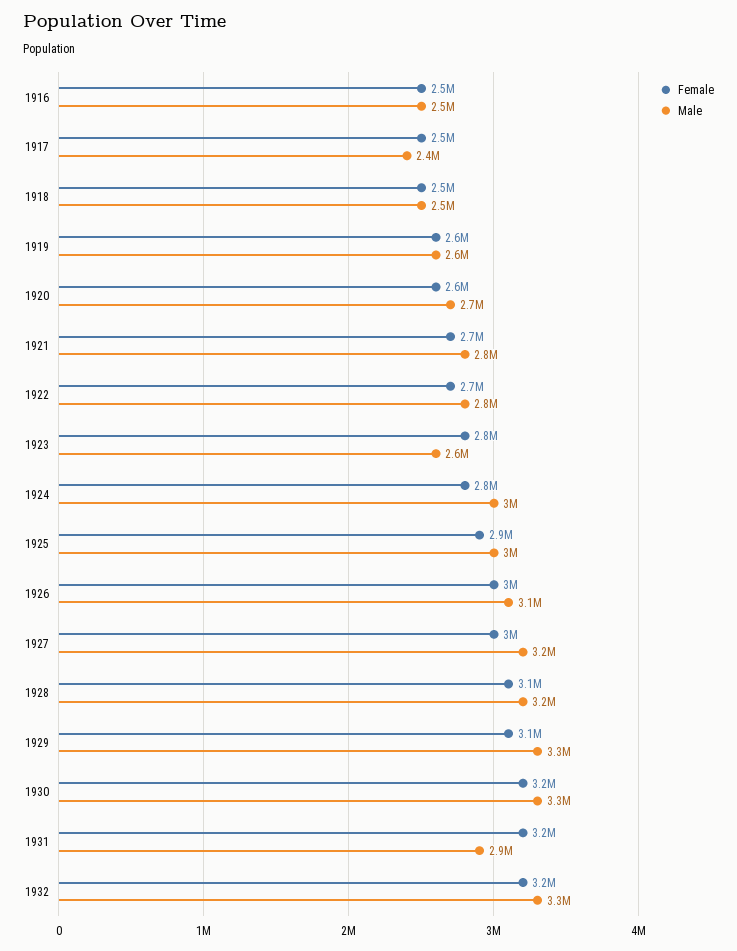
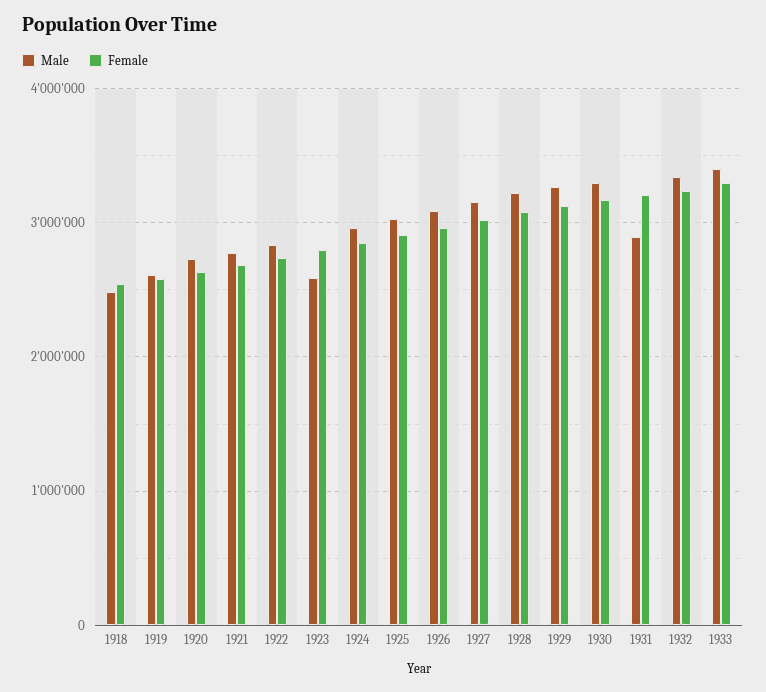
Female, 1916: 2500000 -> none
Male, 1916: 2500000 -> none
Female, 1917: 2500000 -> none
Male, 1917: 2400000 -> none
Male, 1933: none -> 3400000
Female, 1933: none -> 3300000

